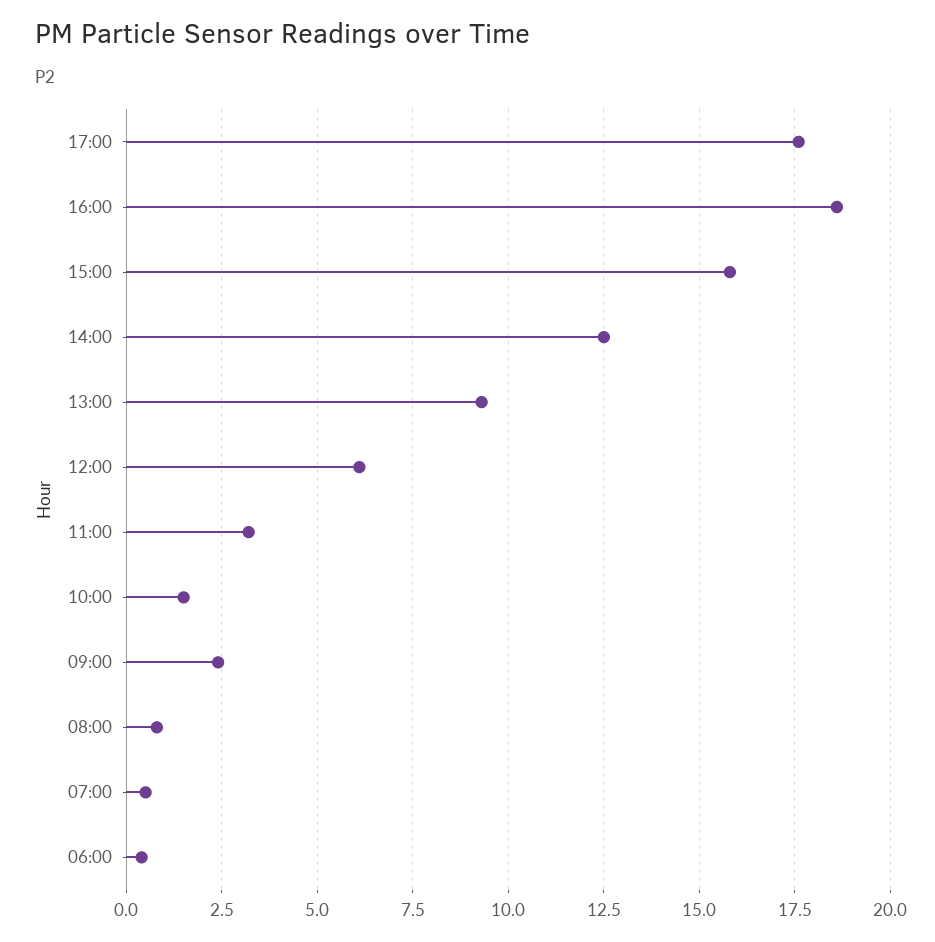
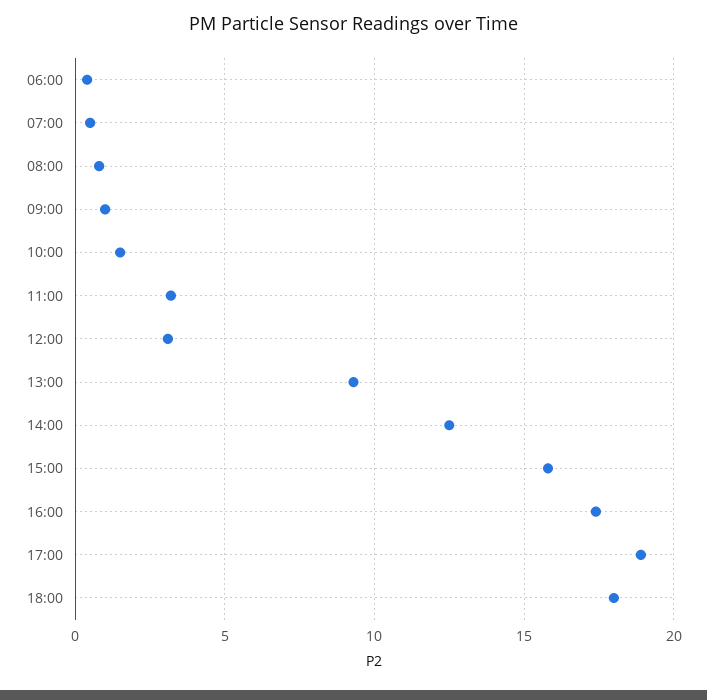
17:00: 17.5 -> 19
16:00: 18.5 -> 17.5
12:00: 6 -> 3
09:00: 2.5 -> 1
18:00: none -> 18

